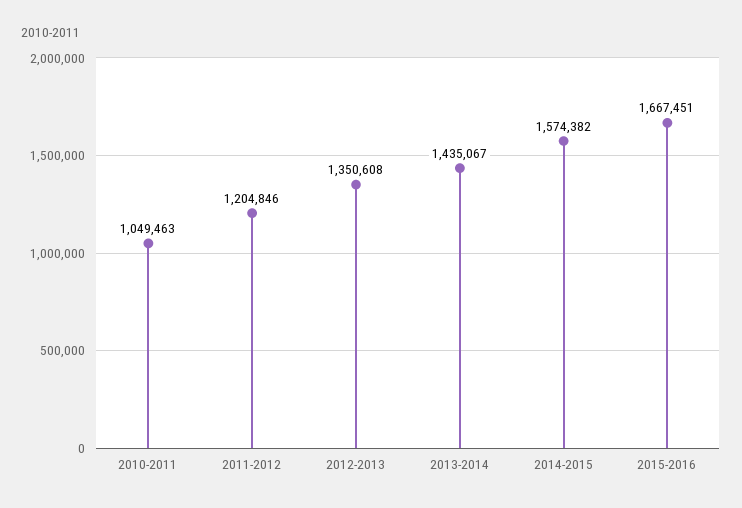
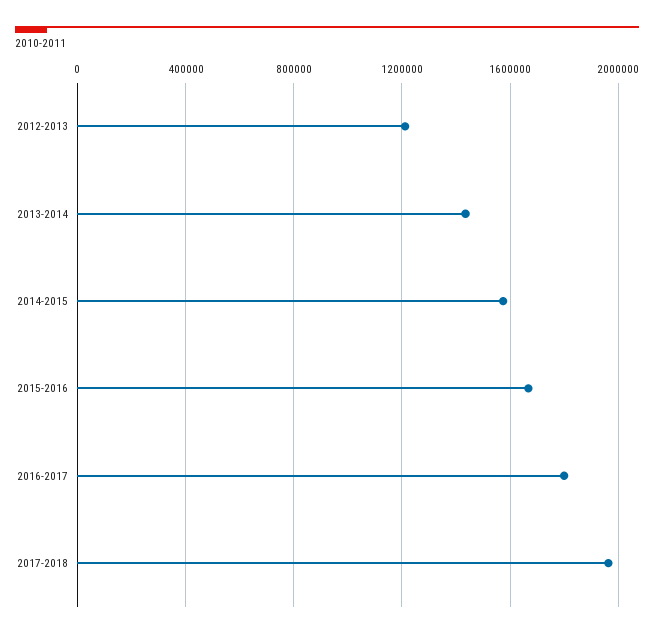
2010-2011: 1049463 -> none
2011-2012: 1204846 -> none
2012-2013: 1350608 -> 1200000
2016-2017: none -> 1800000
2017-2018: none -> 1950000

